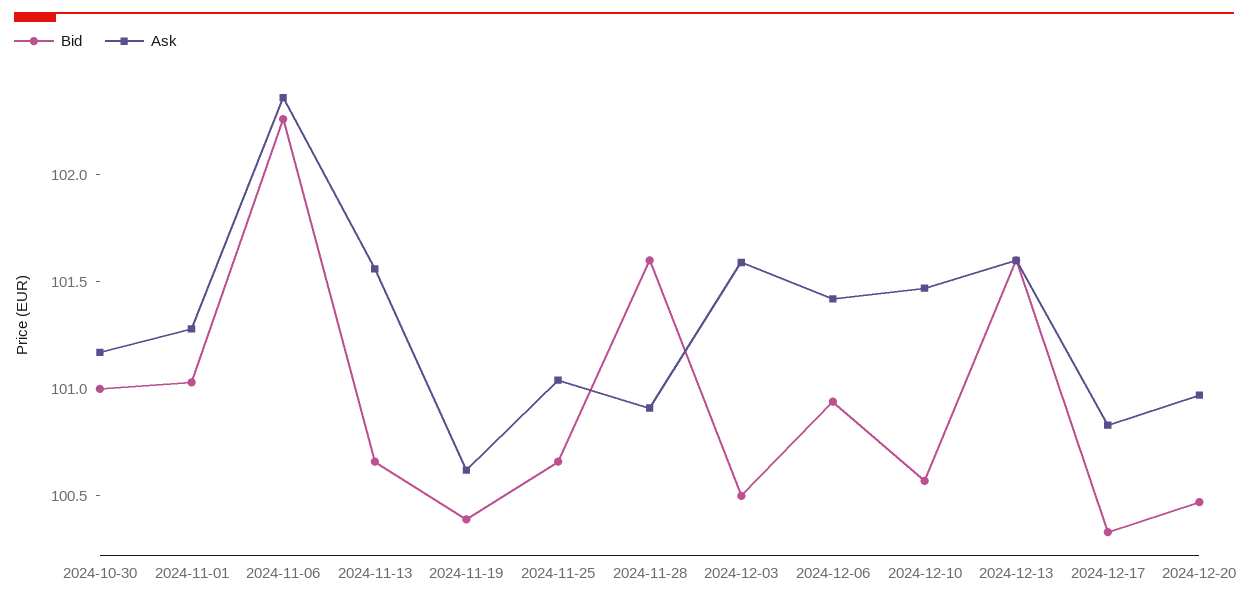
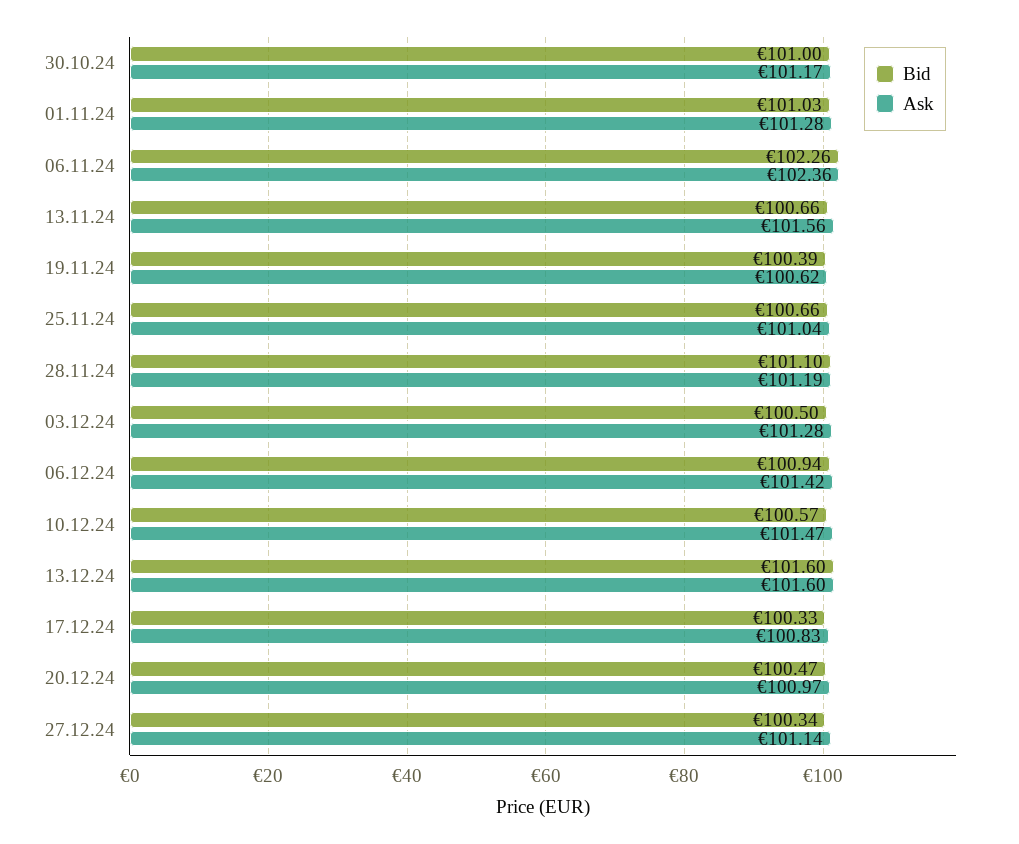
Bid, 2024-11-28: 101.6 -> 101.1
Ask, 2024-11-28: 100.9 -> 101.19
Ask, 2024-12-03: 101.6 -> 101.28
Bid, 27.12.24: none -> 100.34
Ask, 27.12.24: none -> 101.14

